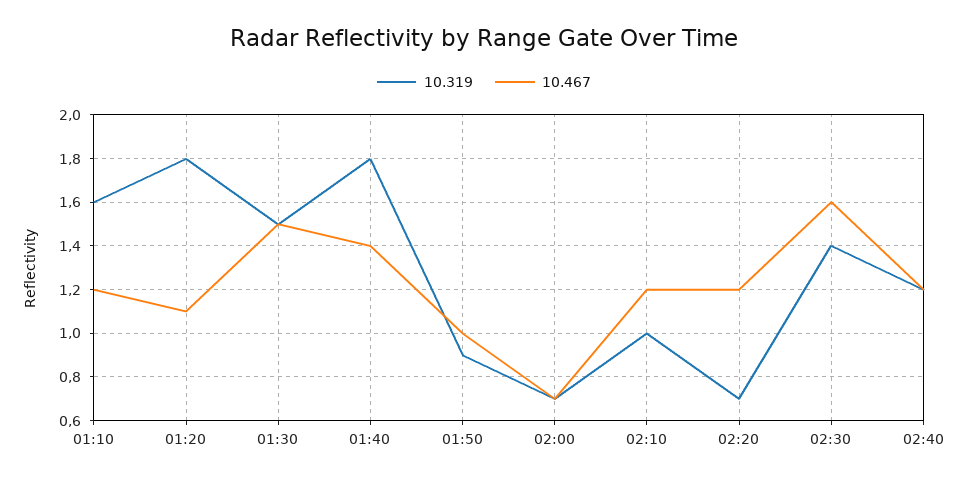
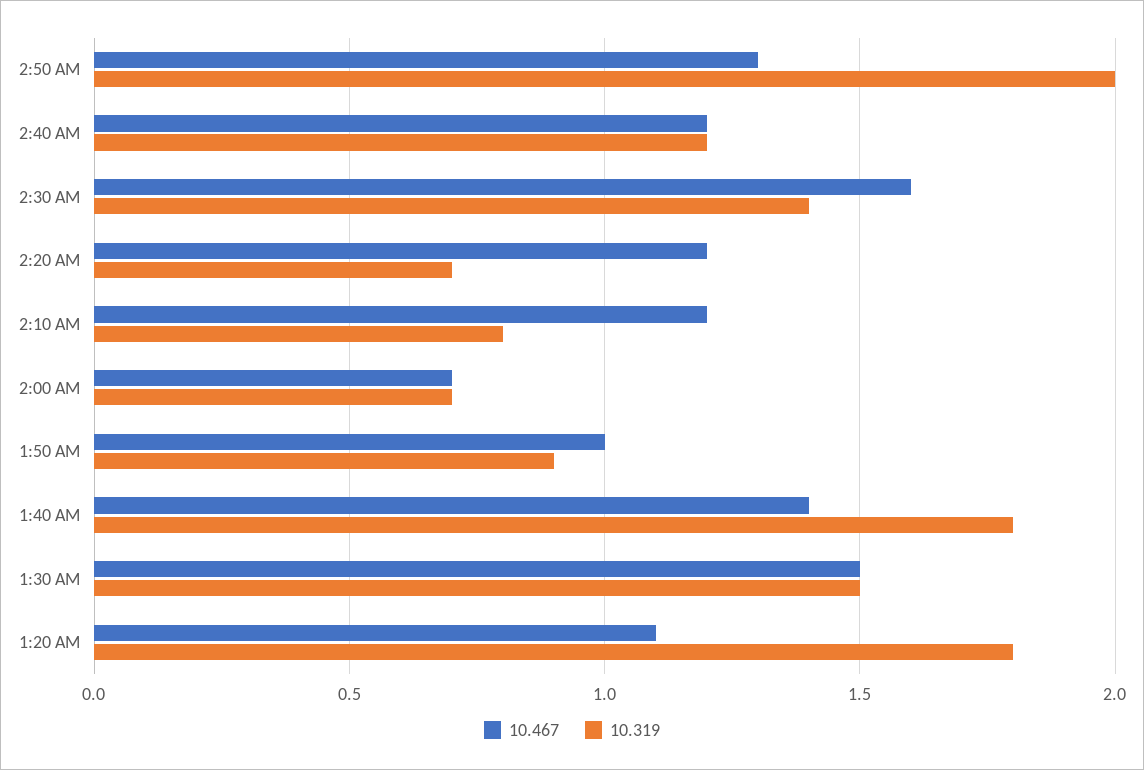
10.319, 01:10: 1.6 -> none
10.467, 01:10: 1.2 -> none
10.319, 02:10: 1 -> 0.8
10.467, 2:50 AM: none -> 1.3
10.319, 2:50 AM: none -> 2

